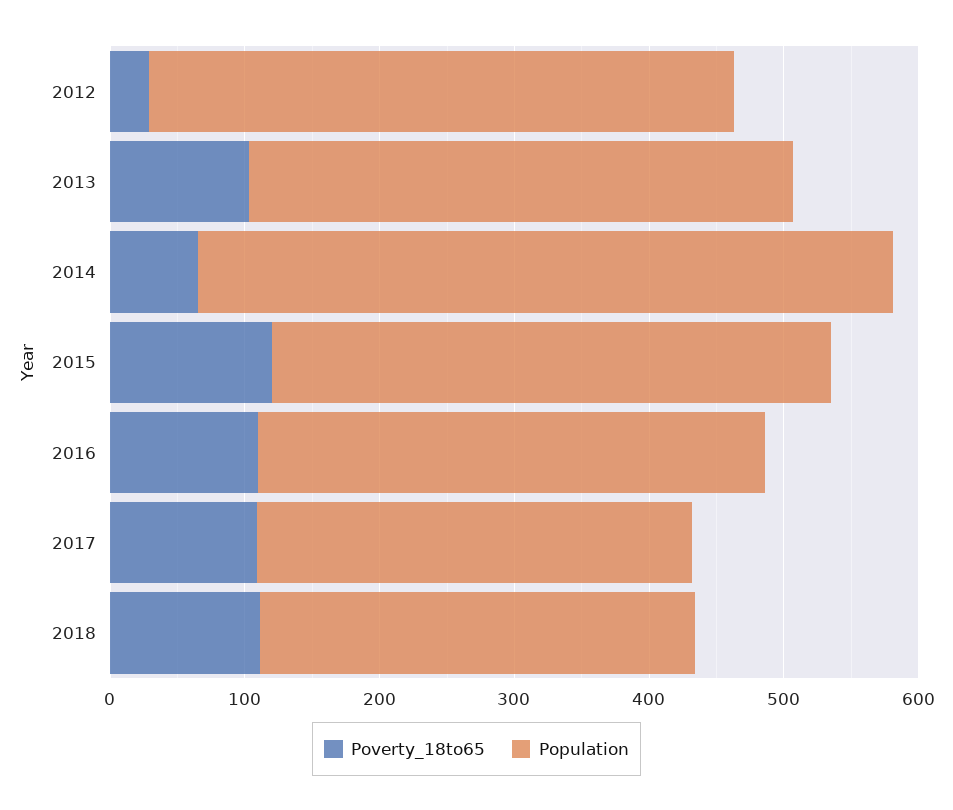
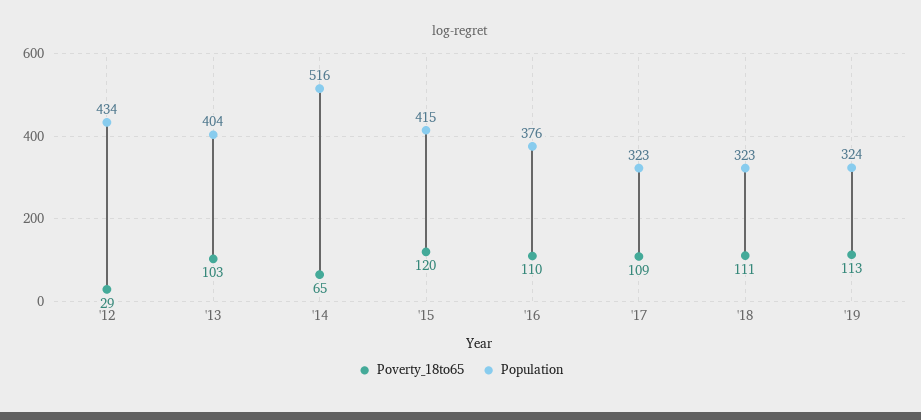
Poverty_18to65, '19: none -> 113
Population, '19: none -> 324

